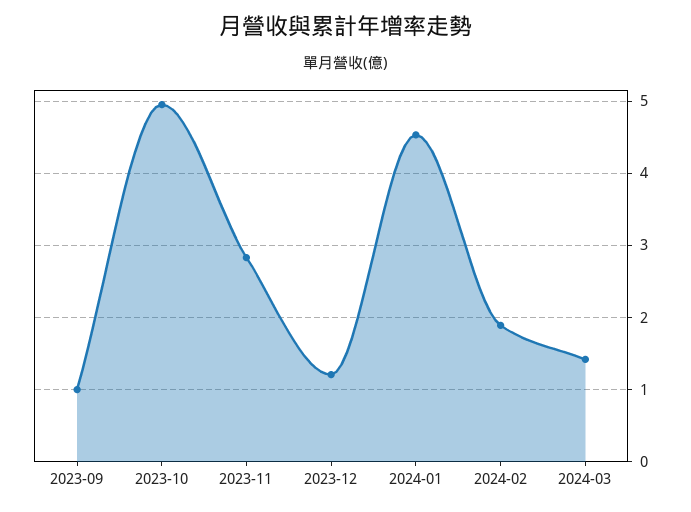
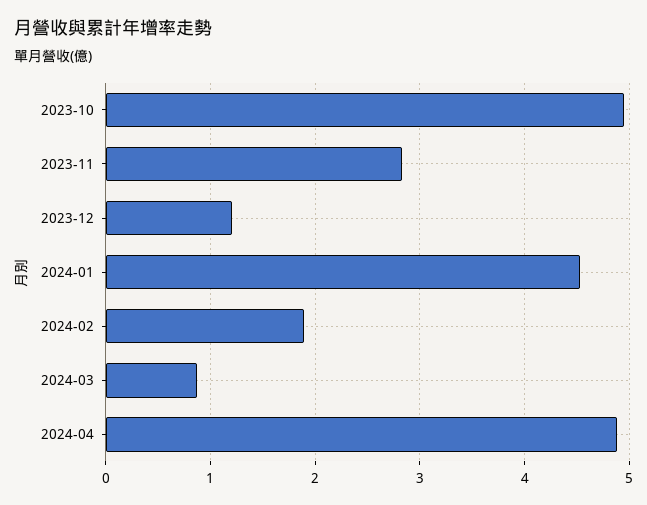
2023-09: 1 -> none
2024-03: 1.4 -> 0.9
2024-04: none -> 4.9

